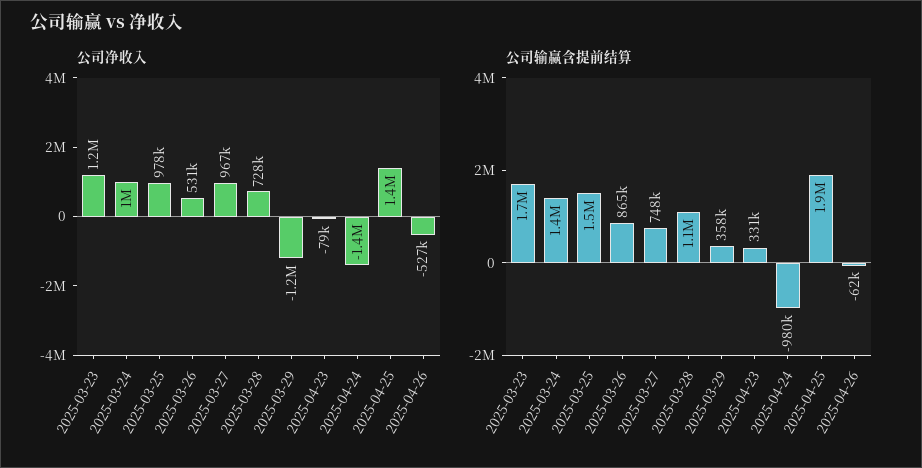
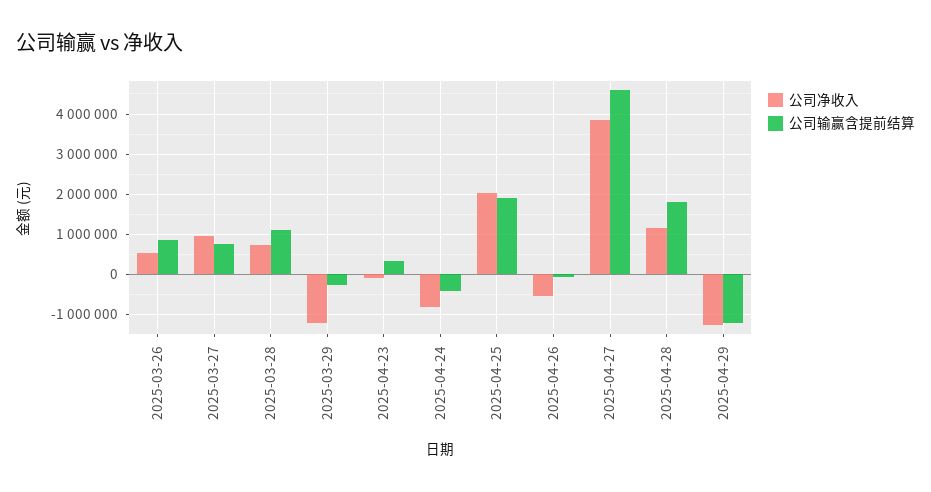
公司净收入, 2025-03-23: 1200000 -> none
公司净收入, 2025-03-24: 1000000 -> none
公司净收入, 2025-03-25: 978000 -> none
公司净收入, 2025-04-24: -1400000 -> -800000
公司净收入, 2025-04-25: 1400000 -> 2000000
公司输赢含提前结算, 2025-03-23: 1700000 -> none
公司输赢含提前结算, 2025-03-24: 1400000 -> none
公司输赢含提前结算, 2025-03-25: 1500000 -> none
公司输赢含提前结算, 2025-03-29: 358000 -> -200000
公司输赢含提前结算, 2025-04-24: -980000 -> -400000
公司净收入, 2025-04-27: none -> 3800000
公司输赢含提前结算, 2025-04-27: none -> 4600000
公司净收入, 2025-04-28: none -> 1200000
公司输赢含提前结算, 2025-04-28: none -> 1800000
公司净收入, 2025-04-29: none -> -1200000
公司输赢含提前结算, 2025-04-29: none -> -1200000

